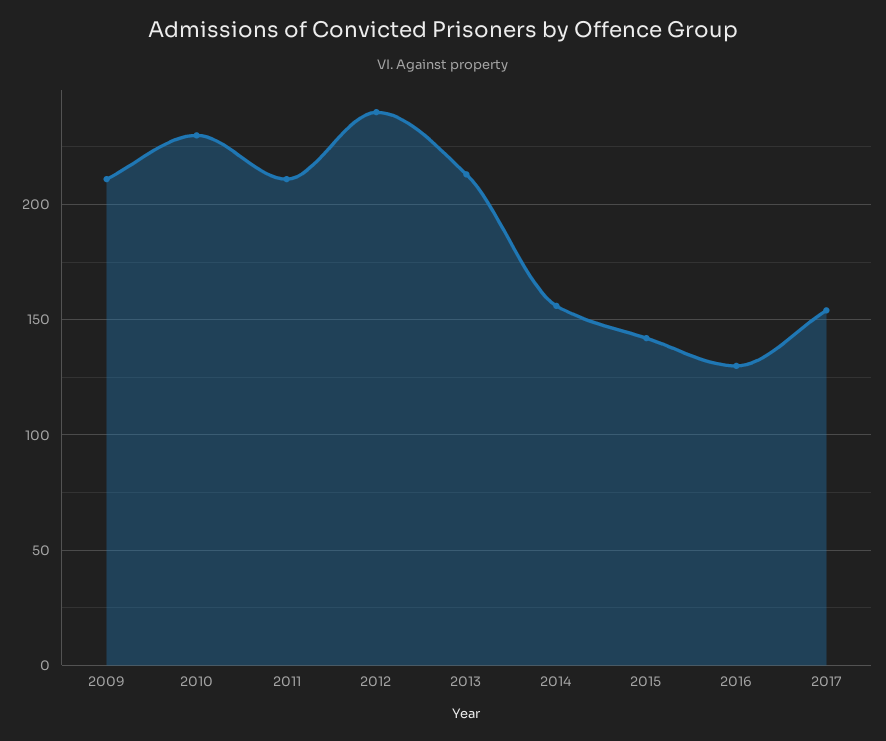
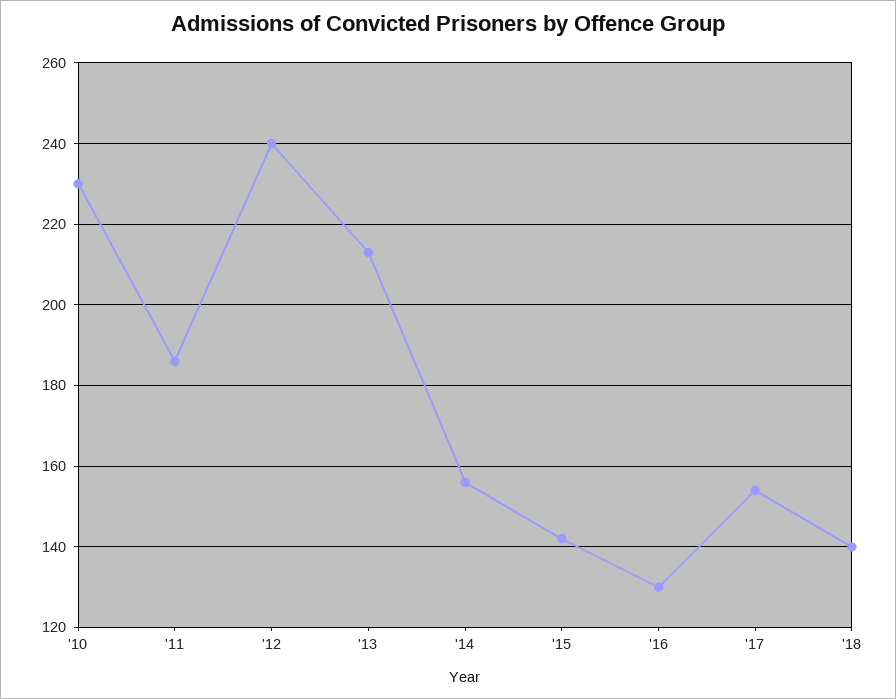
2009: 210 -> none
2011: 210 -> 185
'18: none -> 140

